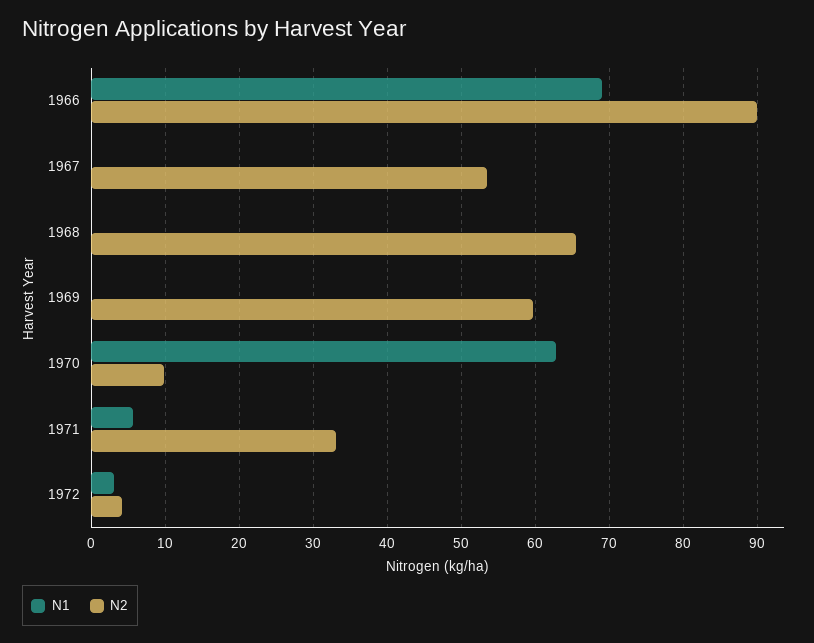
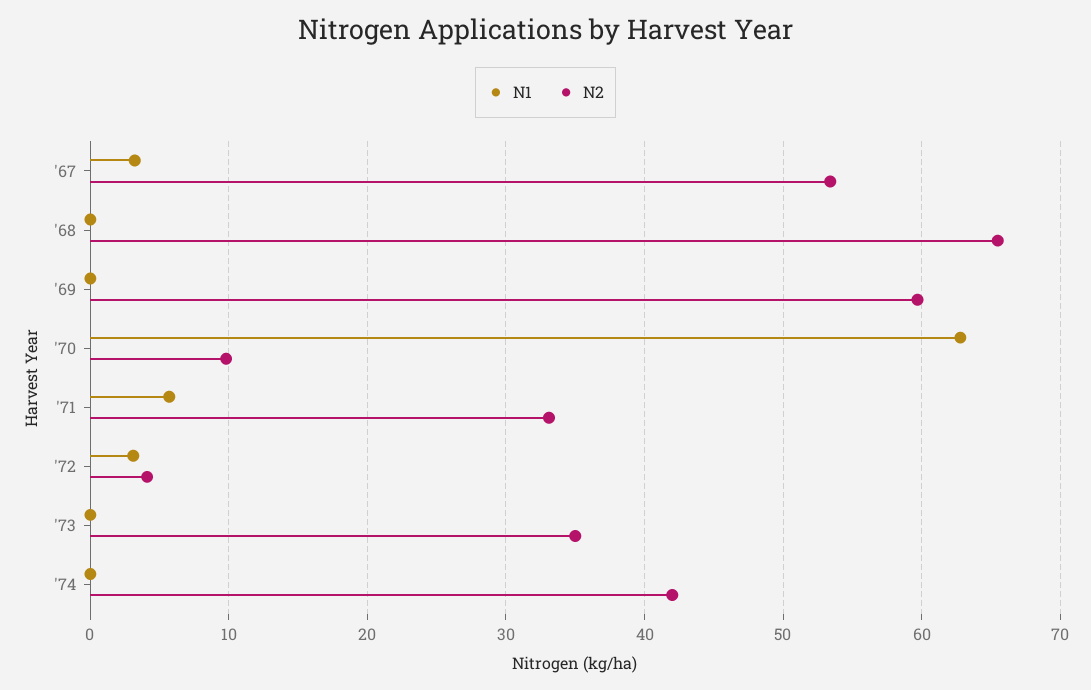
N1, 1966: 69 -> none
N2, 1966: 90 -> none
N1, 1967: 0 -> 3
N1, '73: none -> 0
N2, '73: none -> 35
N1, '74: none -> 0
N2, '74: none -> 42

